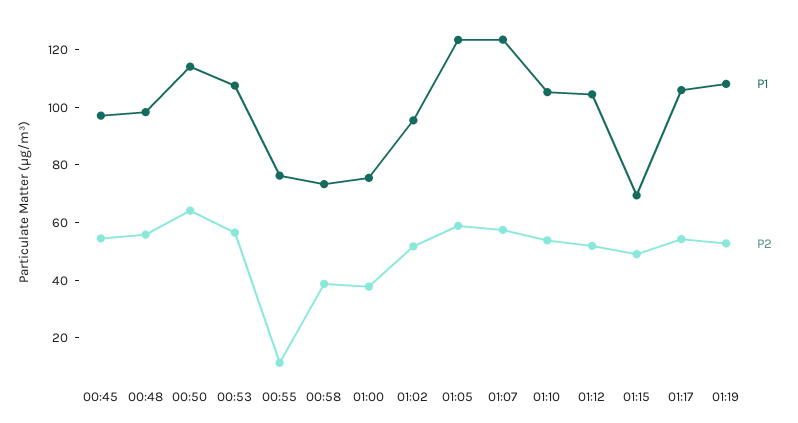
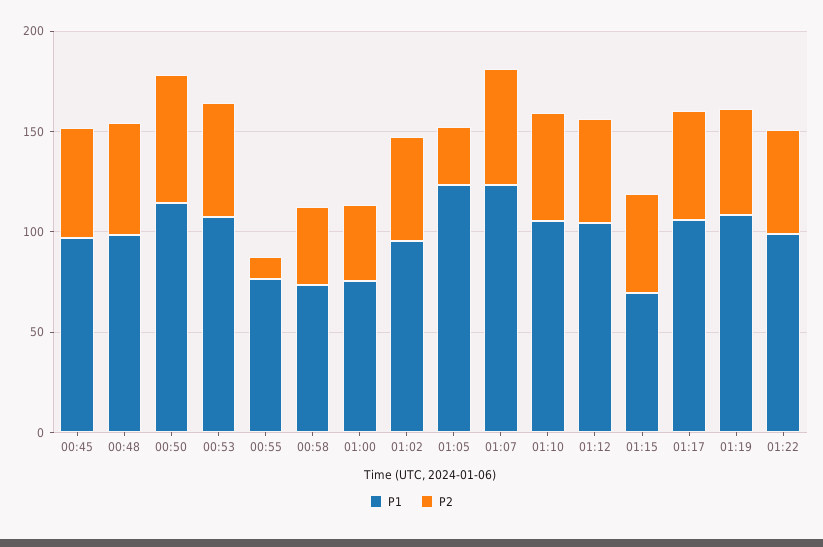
P2, 01:05: 60 -> 30
P1, 01:22: none -> 100
P2, 01:22: none -> 50

